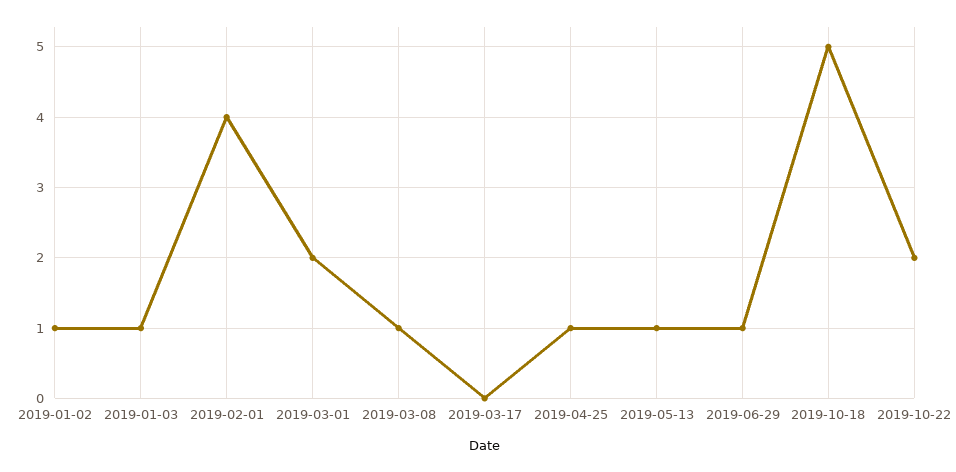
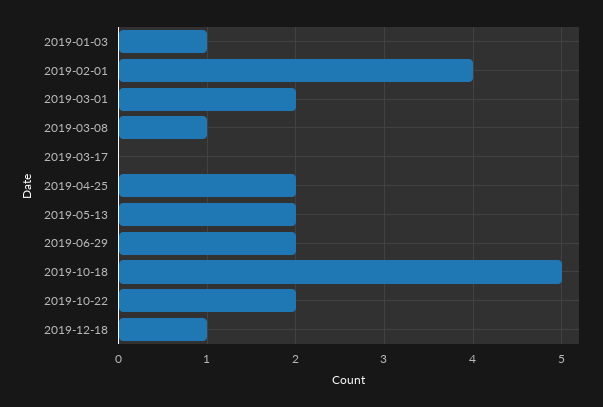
2019-01-02: 1 -> none
2019-04-25: 1 -> 2
2019-05-13: 1 -> 2
2019-06-29: 1 -> 2
2019-12-18: none -> 1

